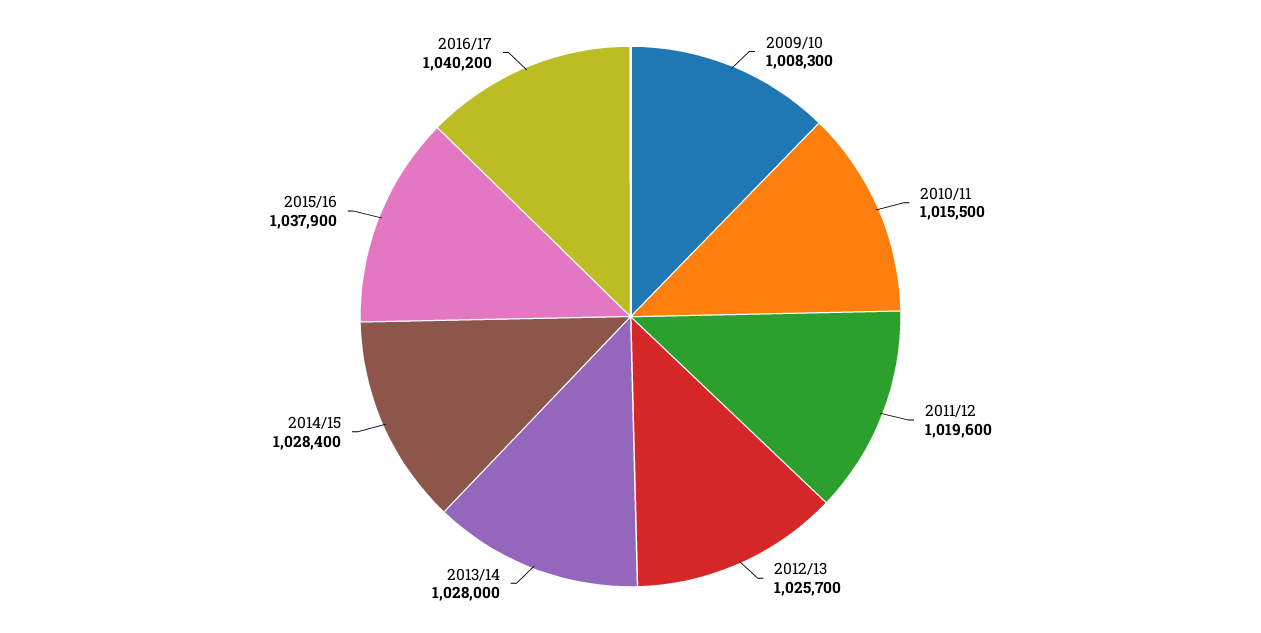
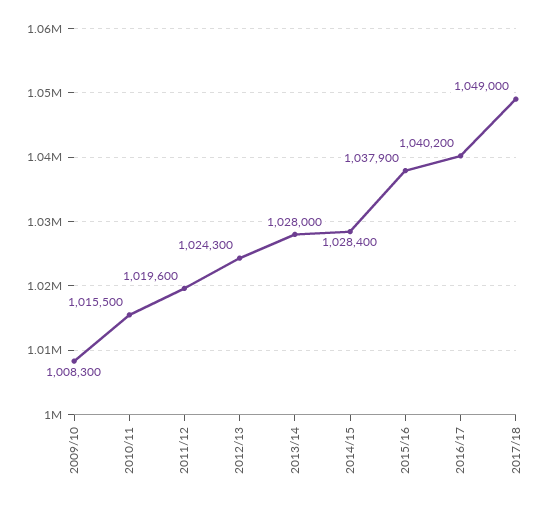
2012/13: 1025700 -> 1024300
2017/18: none -> 1049000

